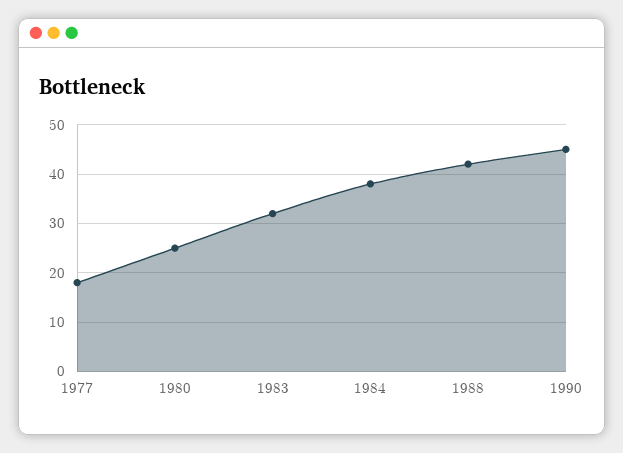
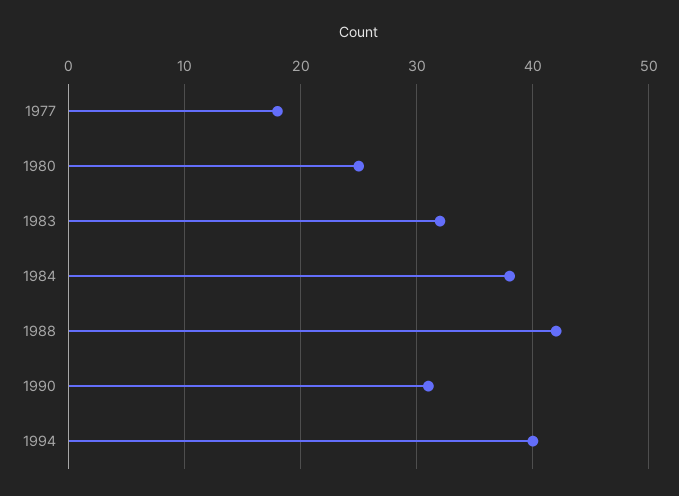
1990: 45 -> 31
1994: none -> 40

